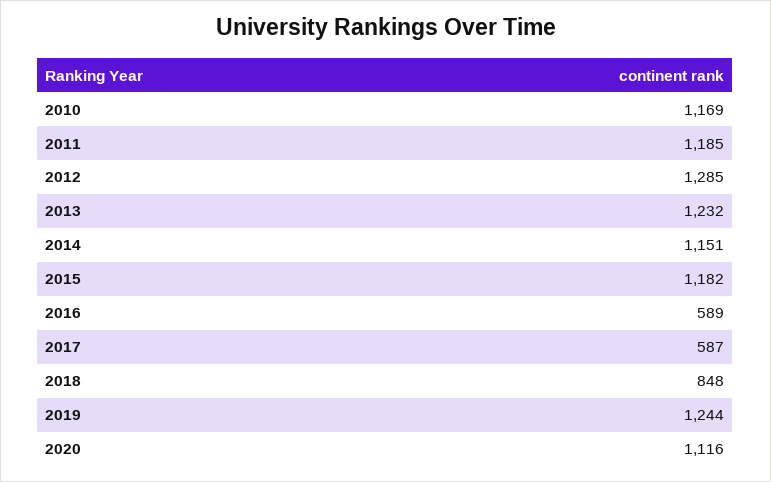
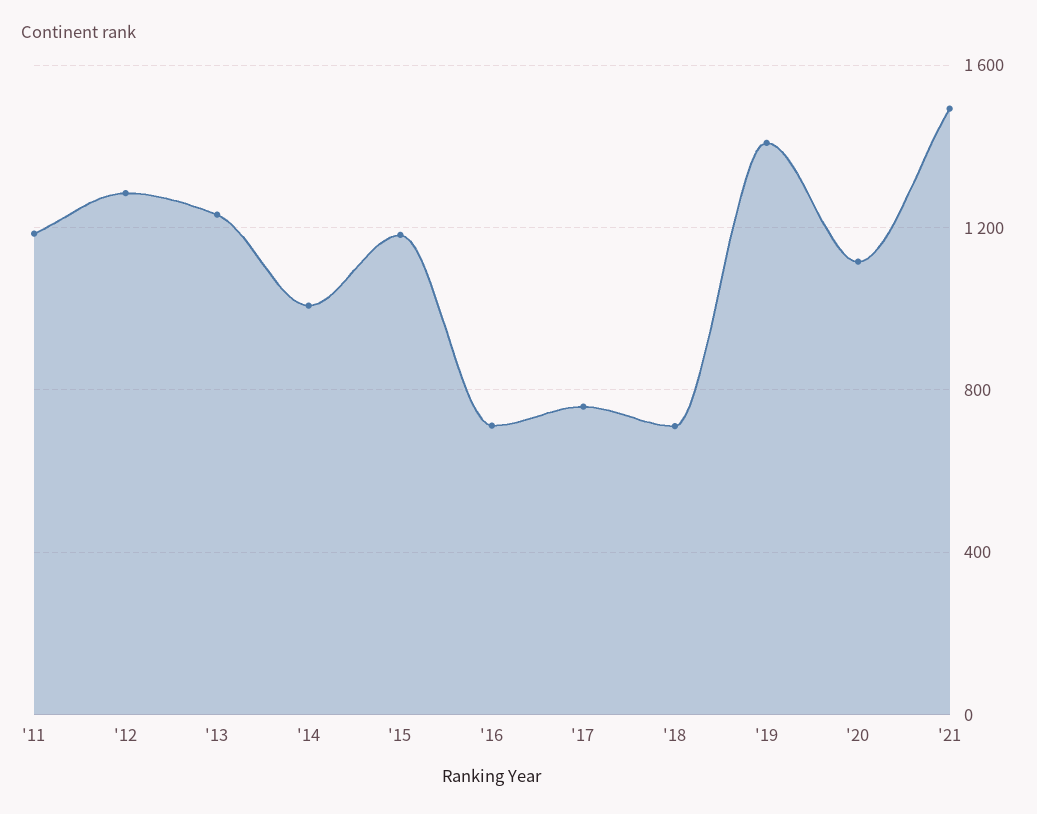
2010: 1169 -> none
2014: 1151 -> 1000
2016: 589 -> 700
2017: 587 -> 750
2018: 848 -> 700
2019: 1244 -> 1400
'21: none -> 1500

